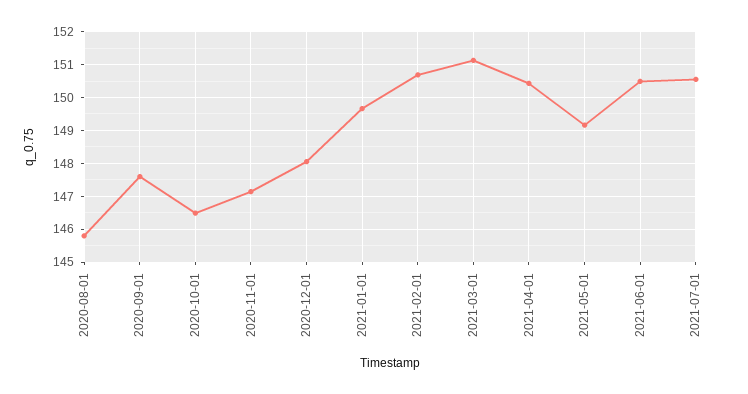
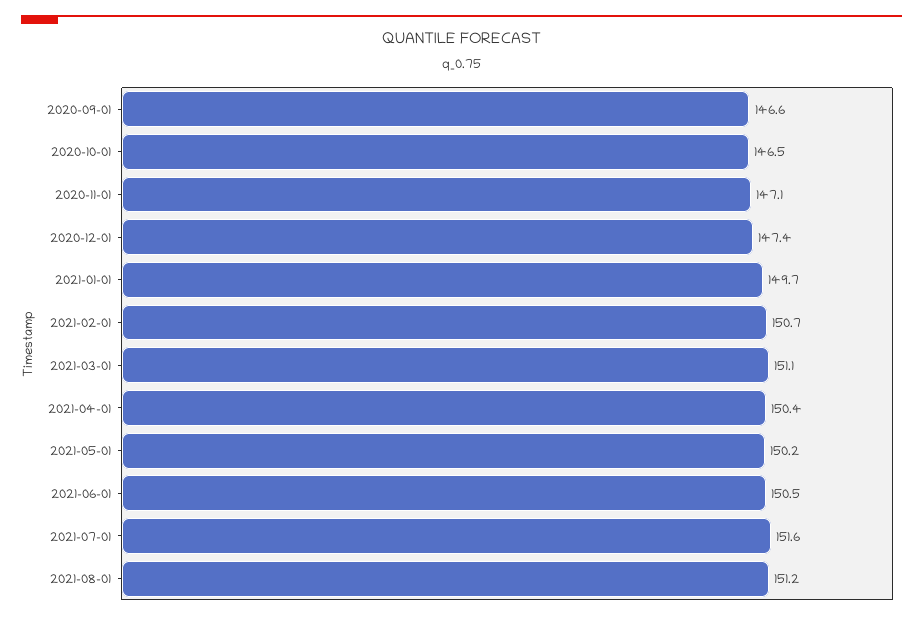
2020-08-01: 145.8 -> none
2020-09-01: 147.6 -> 146.6
2020-12-01: 148 -> 147.4
2021-05-01: 149.2 -> 150.2
2021-07-01: 150.6 -> 151.6
2021-08-01: none -> 151.2

